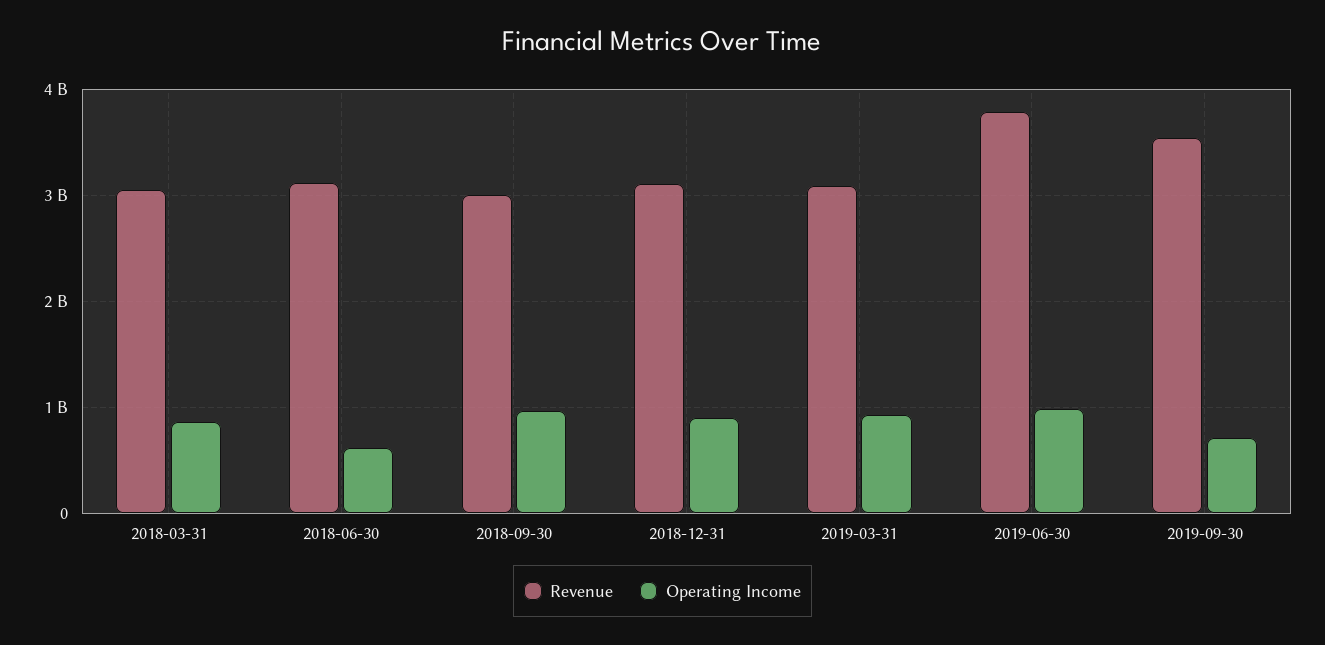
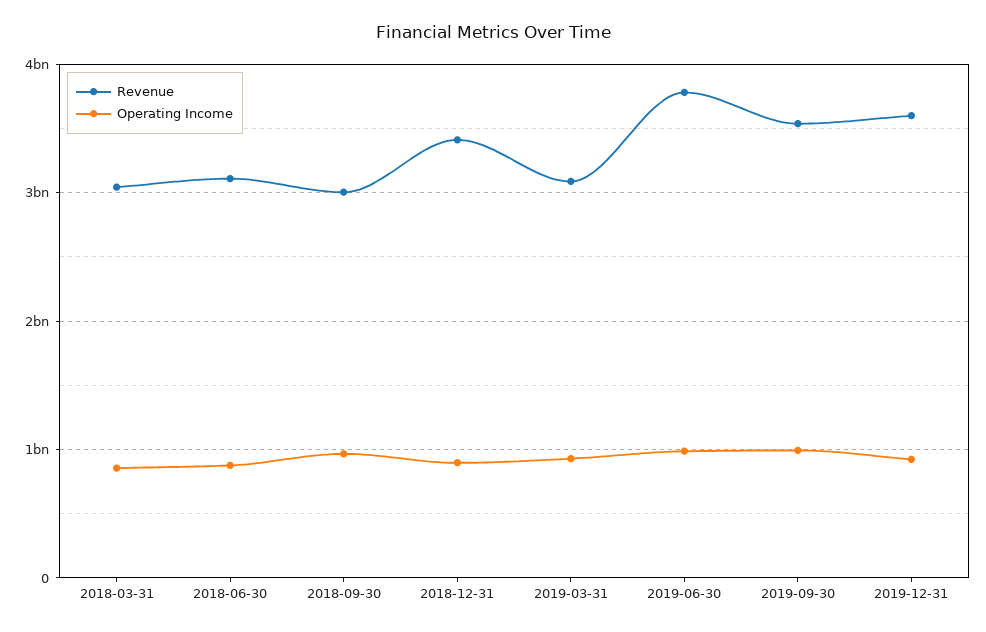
Operating Income, 2018-06-30: 600000000 -> 900000000
Revenue, 2018-12-31: 3100000000 -> 3400000000
Operating Income, 2019-09-30: 700000000 -> 1000000000
Revenue, 2019-12-31: none -> 3600000000
Operating Income, 2019-12-31: none -> 900000000

